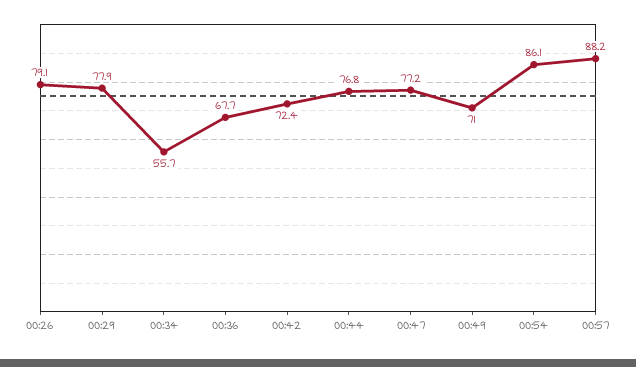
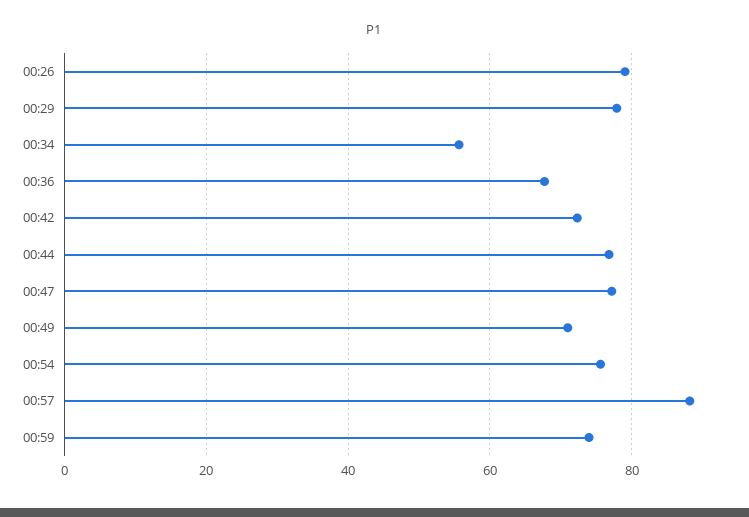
00:54: 86.1 -> 76
00:59: none -> 74

